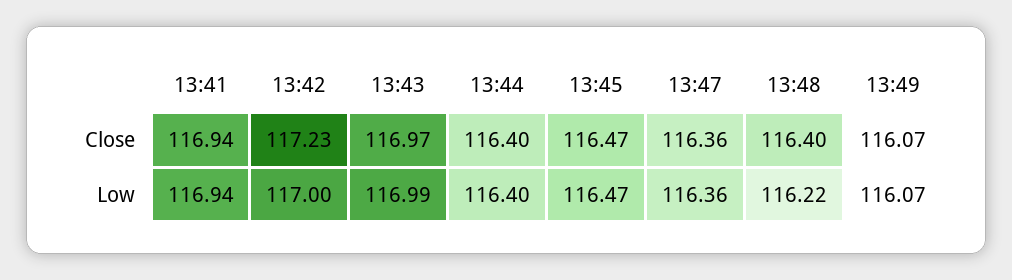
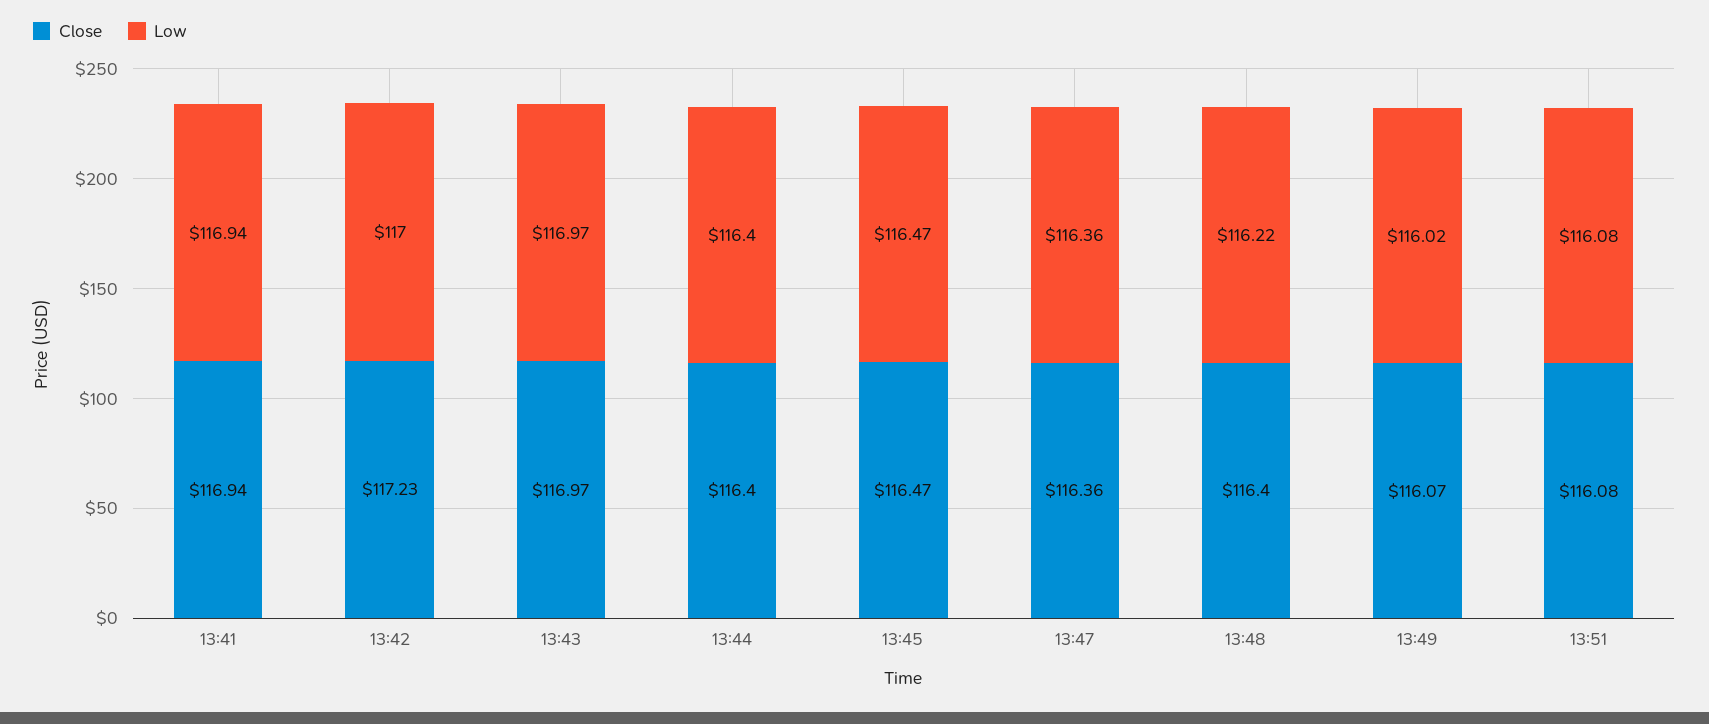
Low, 13:43: 116.99 -> 116.97
Low, 13:49: 116.07 -> 116.02
Close, 13:51: none -> 116.08
Low, 13:51: none -> 116.08

